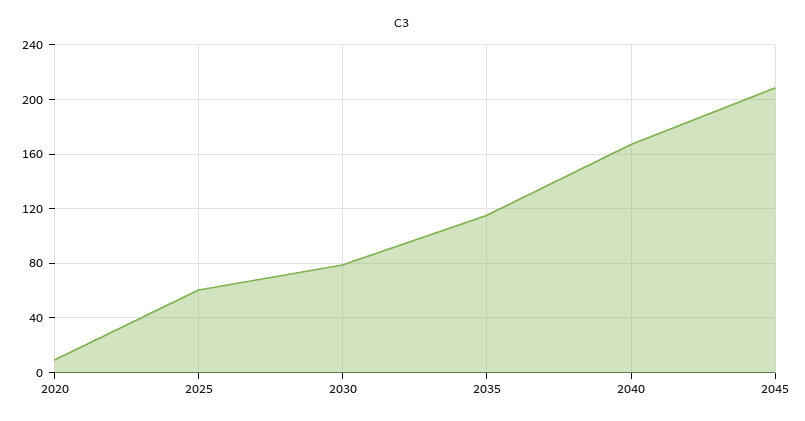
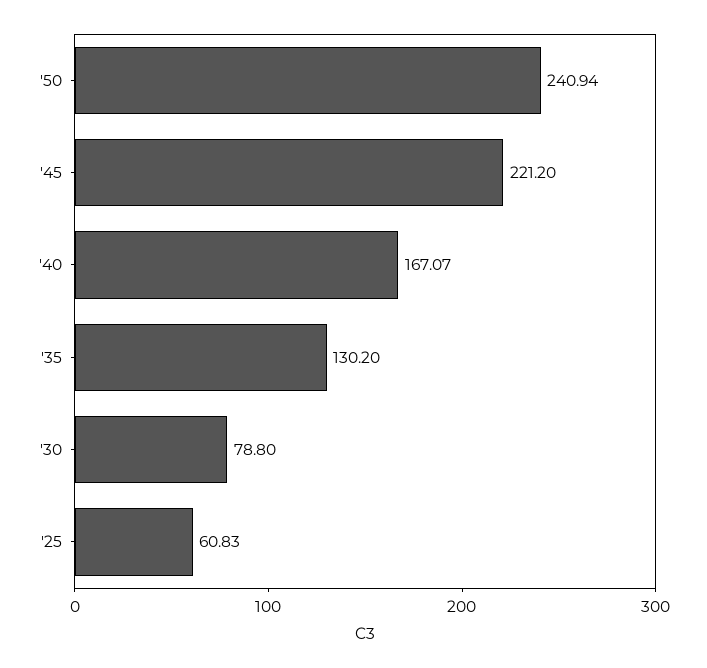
2020: 10 -> none
2035: 115 -> 130.2
2045: 210 -> 221.2
'50: none -> 240.94

